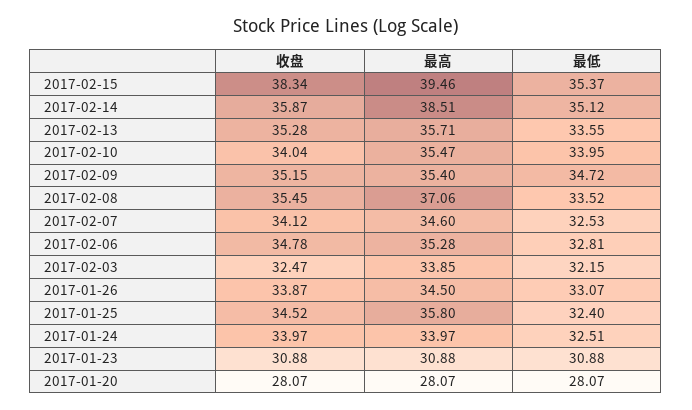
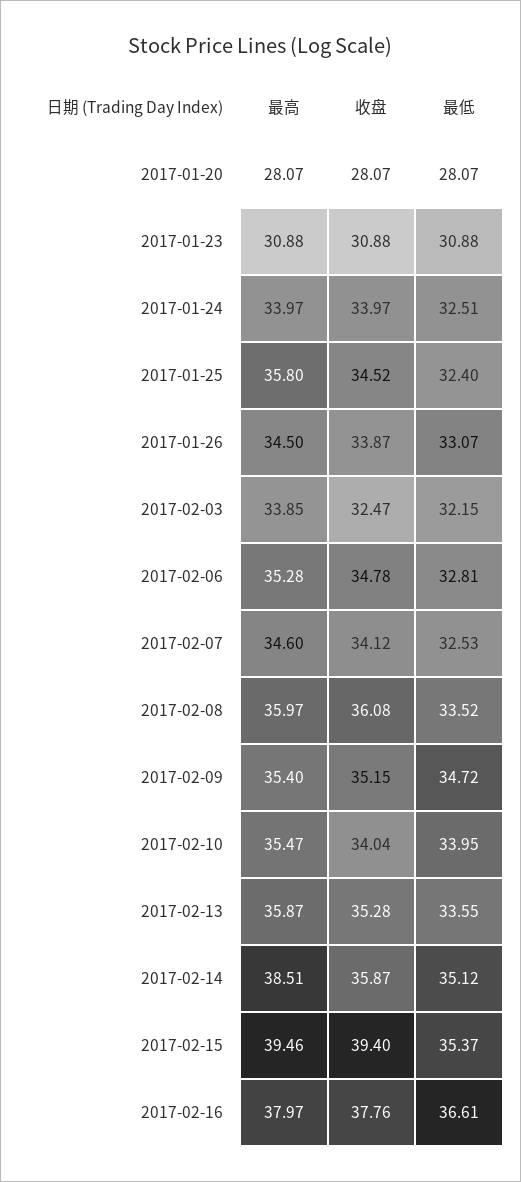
收盘, 2017-02-15: 38.34 -> 39.4
最高, 2017-02-13: 35.71 -> 35.87
收盘, 2017-02-08: 35.45 -> 36.08
最高, 2017-02-08: 37.06 -> 35.97
最高, 2017-02-16: none -> 37.97
收盘, 2017-02-16: none -> 37.76
最低, 2017-02-16: none -> 36.61

